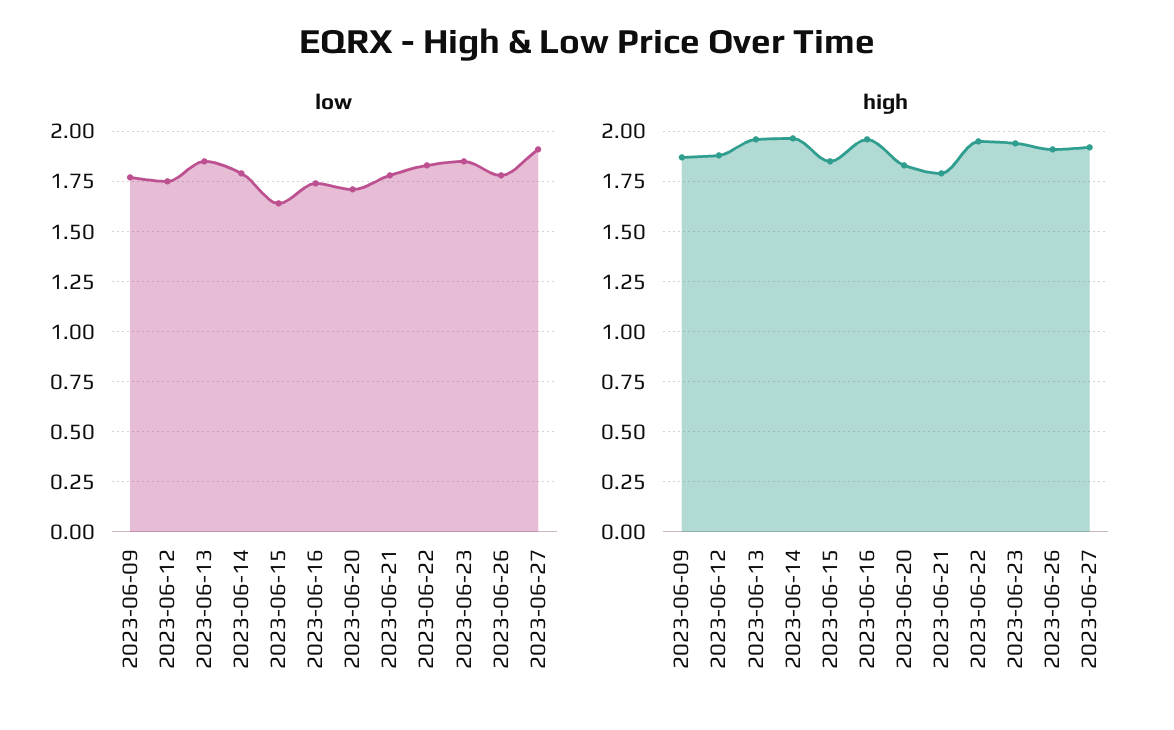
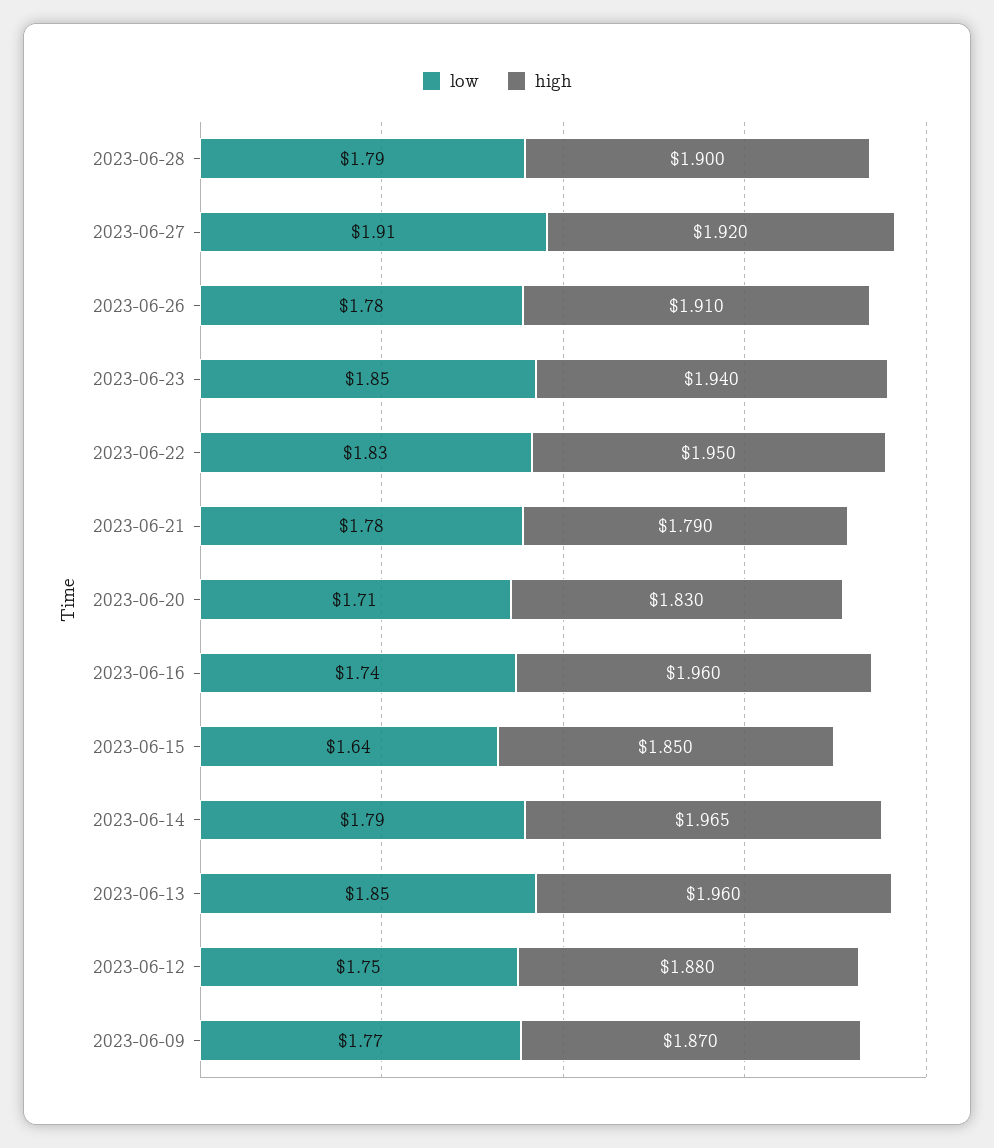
low, 2023-06-28: none -> 1.79
high, 2023-06-28: none -> 1.9

